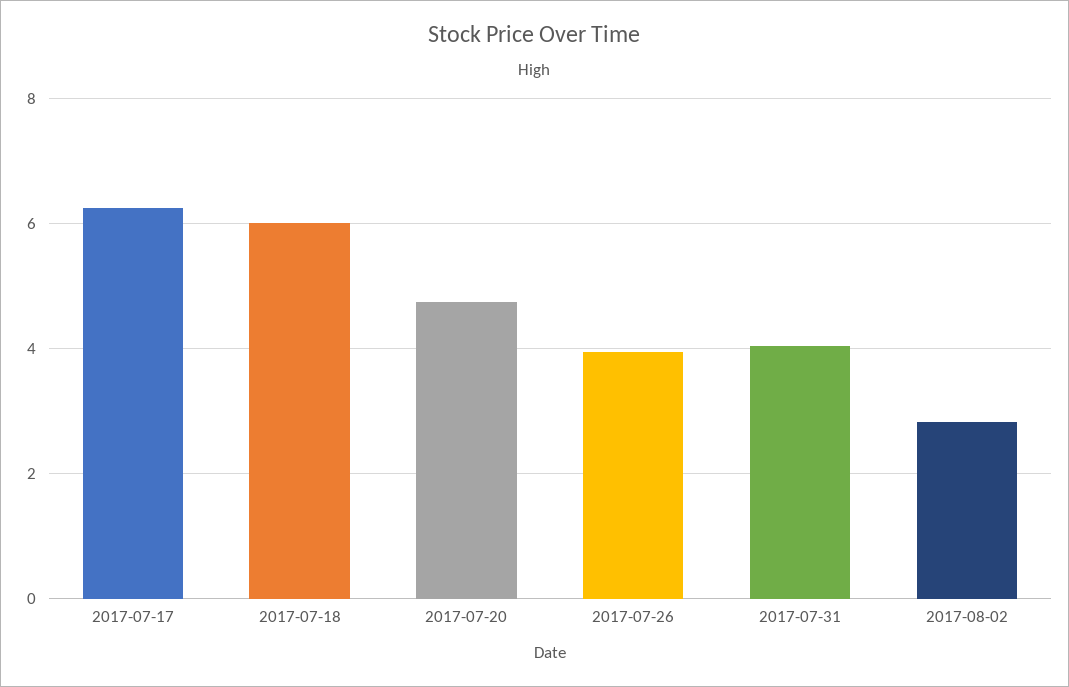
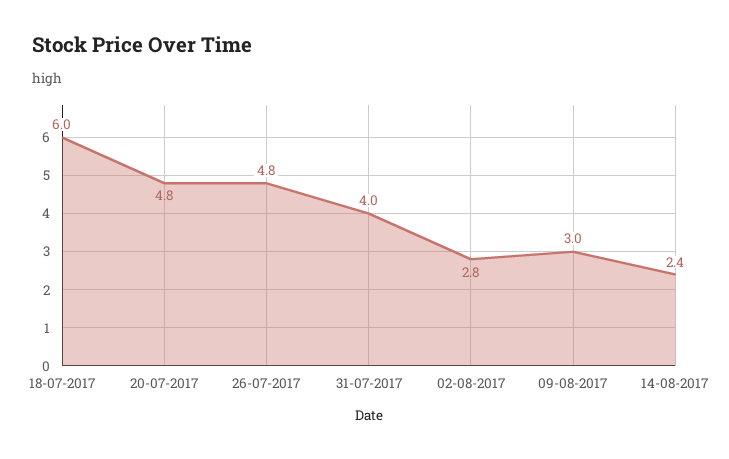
2017-07-17: 6.2 -> none
2017-07-26: 4 -> 4.8
09-08-2017: none -> 3
14-08-2017: none -> 2.4

